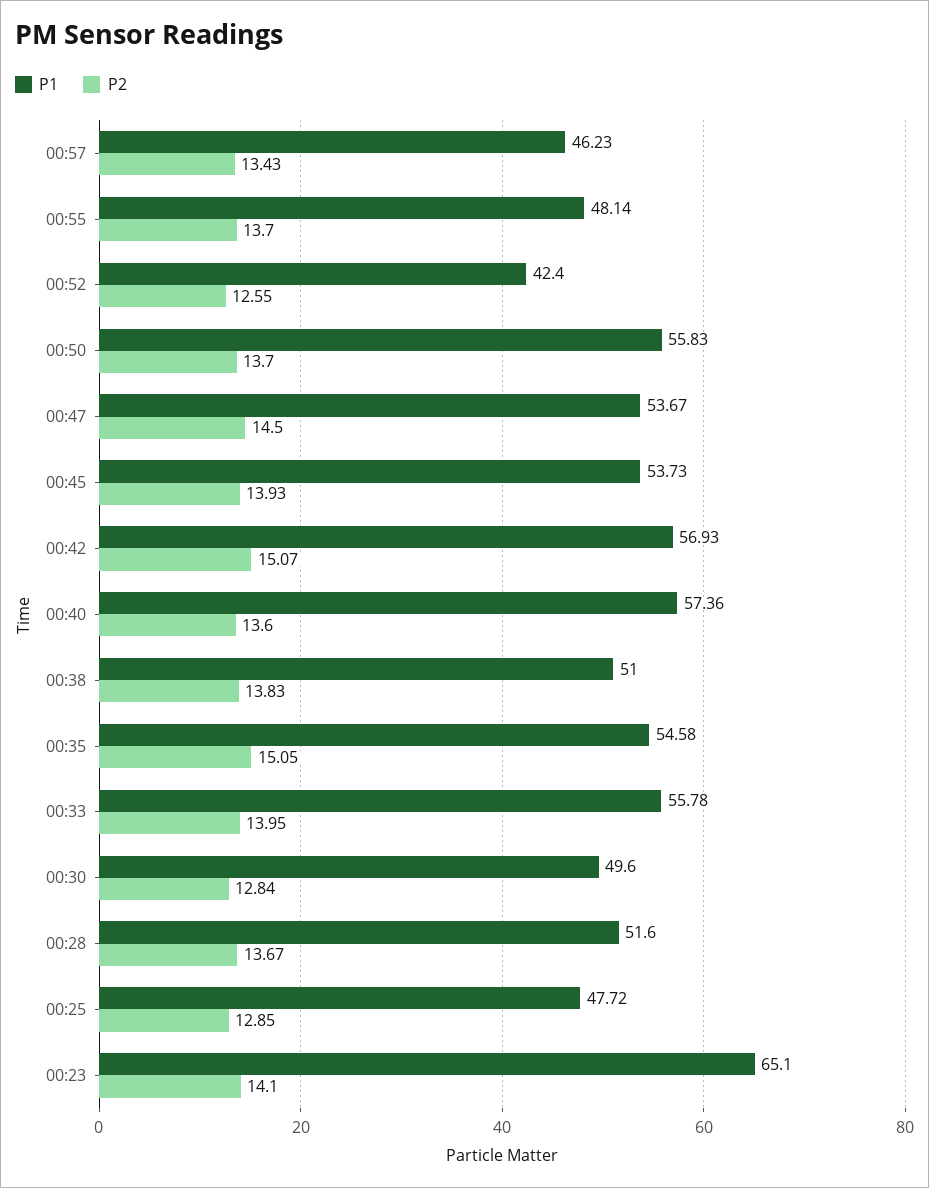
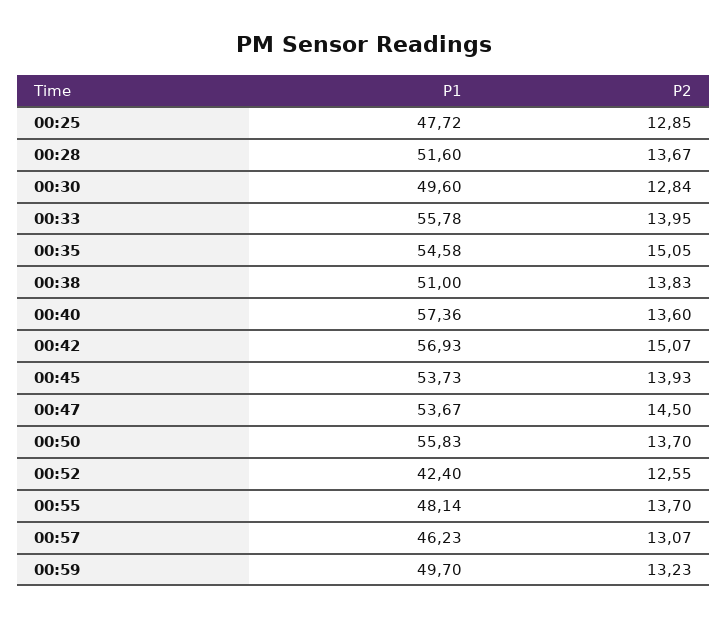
P2, 00:57: 13.43 -> 13.07
P1, 00:23: 65.1 -> none
P2, 00:23: 14.1 -> none
P1, 00:59: none -> 49.7
P2, 00:59: none -> 13.23

